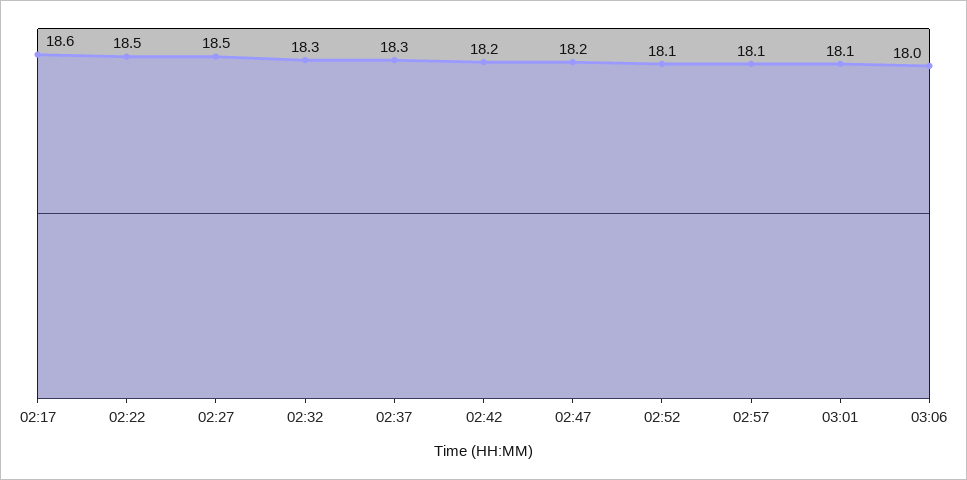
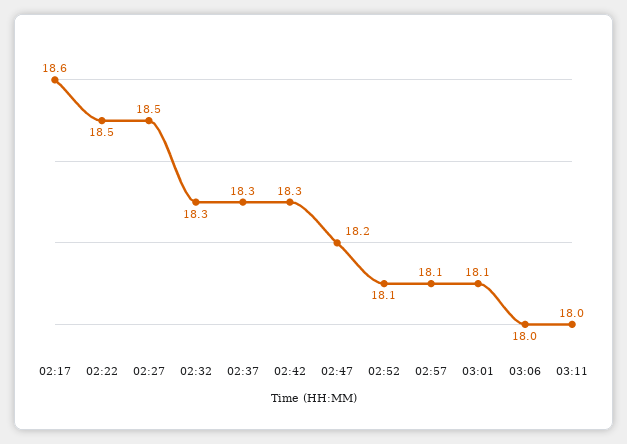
02:42: 18.2 -> 18.3
03:11: none -> 18

